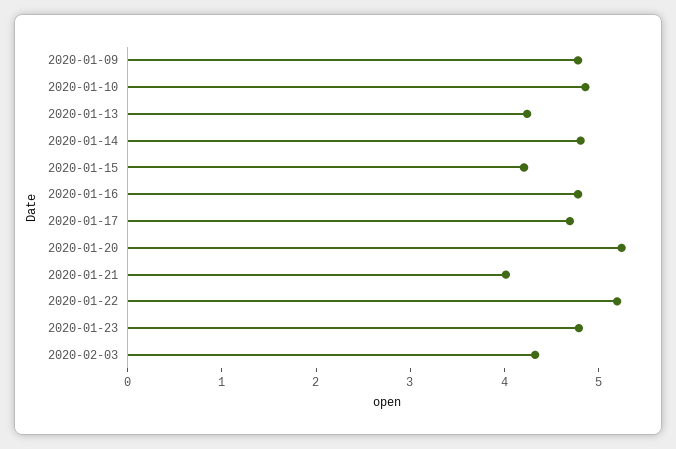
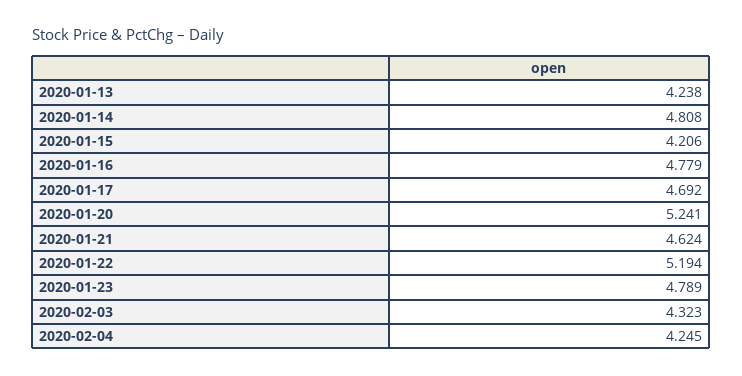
2020-01-09: 4.8 -> none
2020-01-10: 4.8 -> none
2020-01-21: 4 -> 4.624
2020-02-04: none -> 4.245

